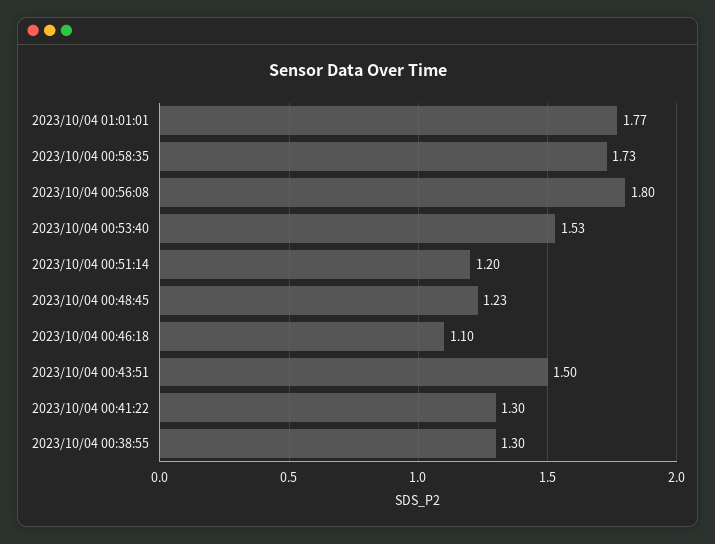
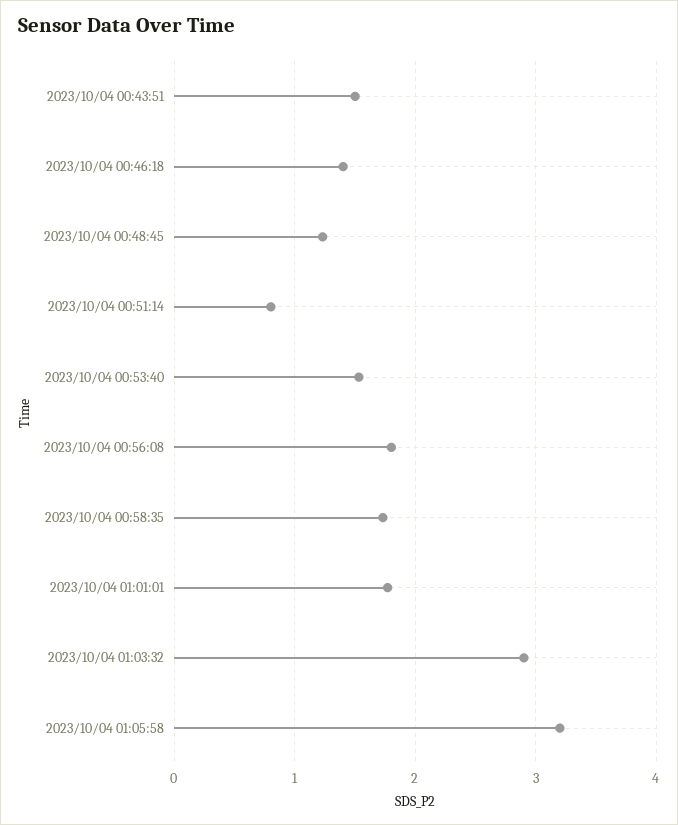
2023/10/04 00:51:14: 1.2 -> 0.8
2023/10/04 00:46:18: 1.1 -> 1.4
2023/10/04 00:41:22: 1.3 -> none
2023/10/04 00:38:55: 1.3 -> none
2023/10/04 01:03:32: none -> 2.9
2023/10/04 01:05:58: none -> 3.2

